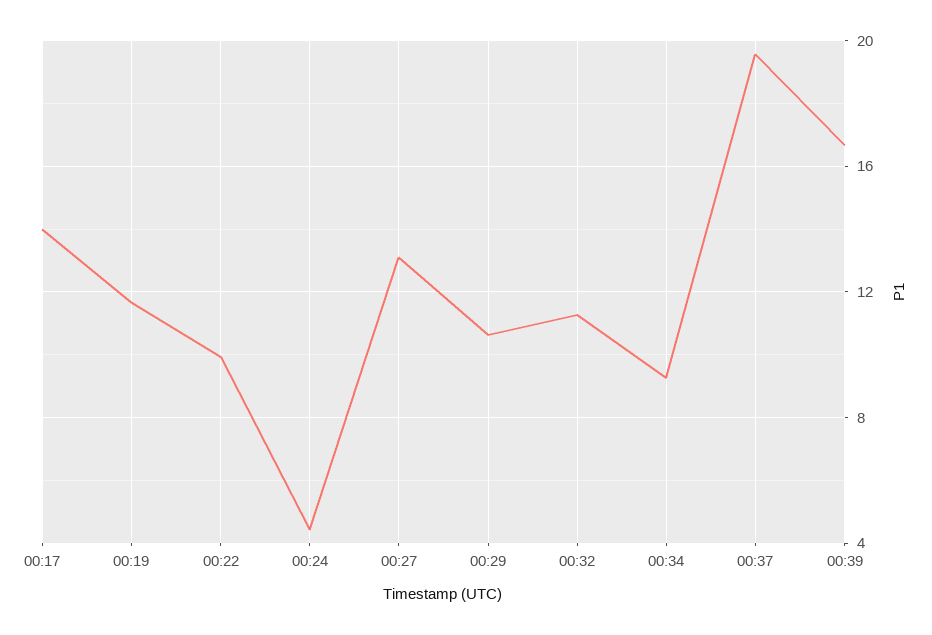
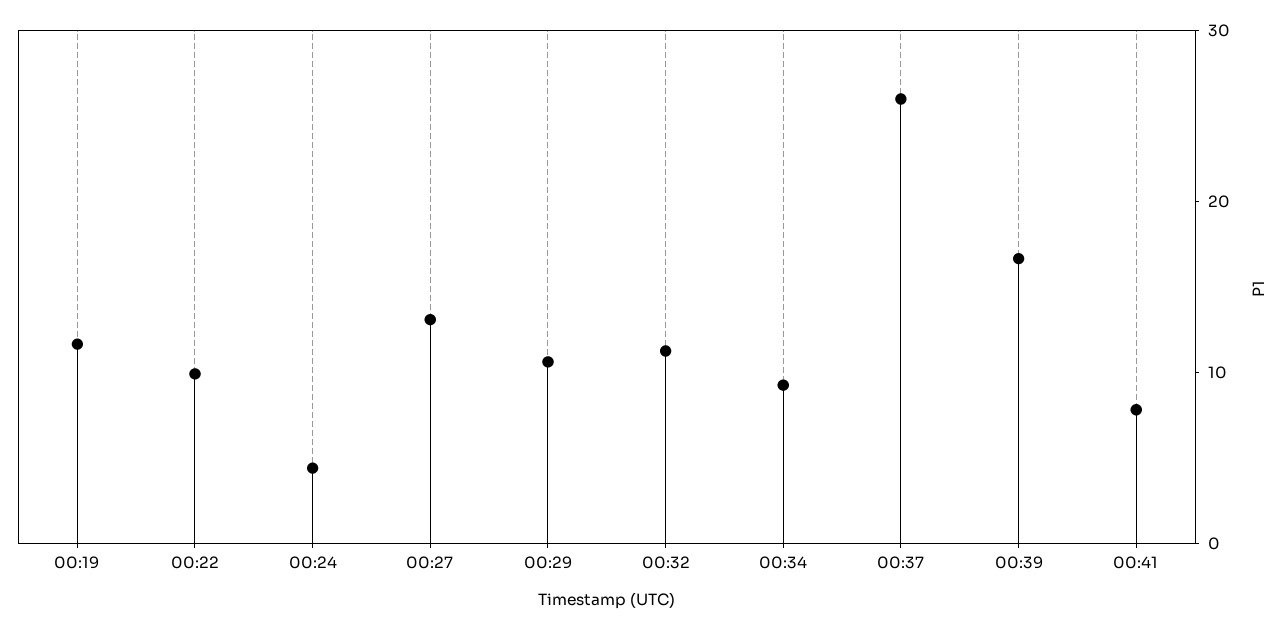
00:17: 14 -> none
00:37: 19.5 -> 26
00:41: none -> 8

